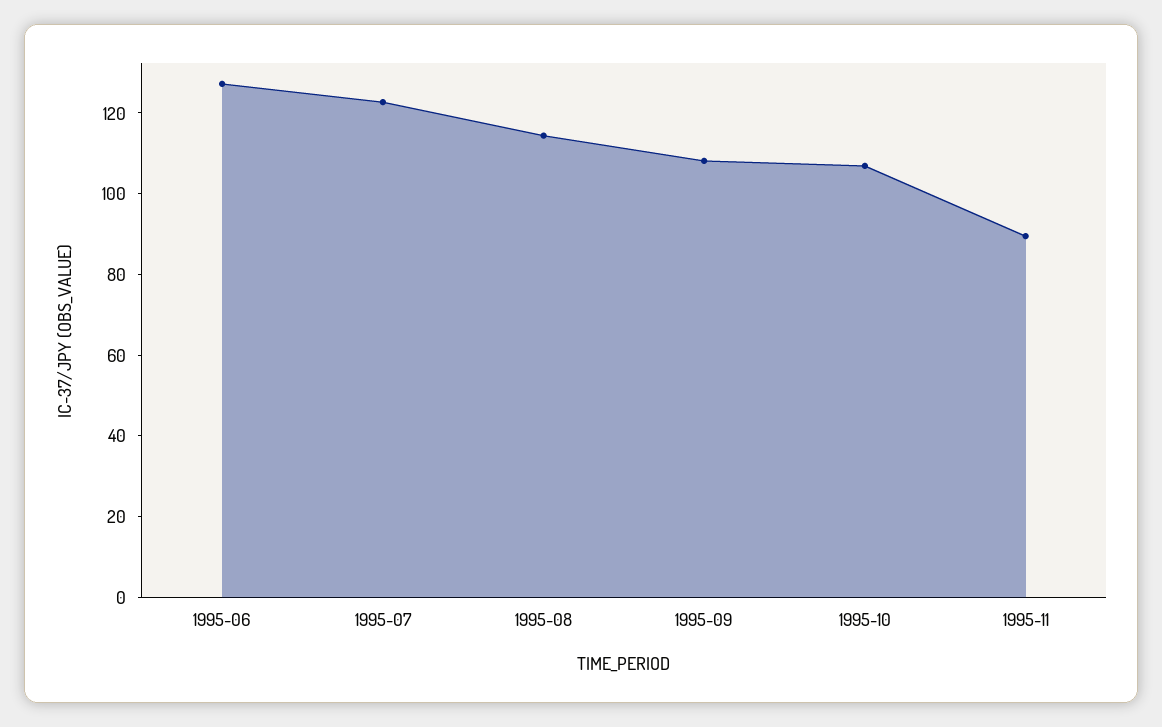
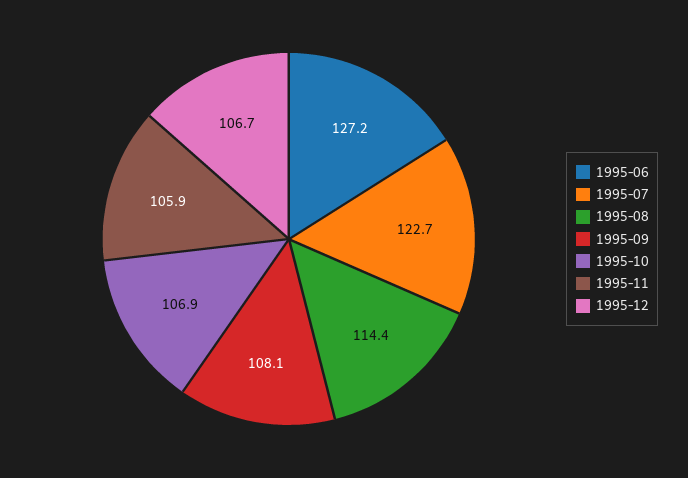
1995-11: 90 -> 105.9
1995-12: none -> 106.7

